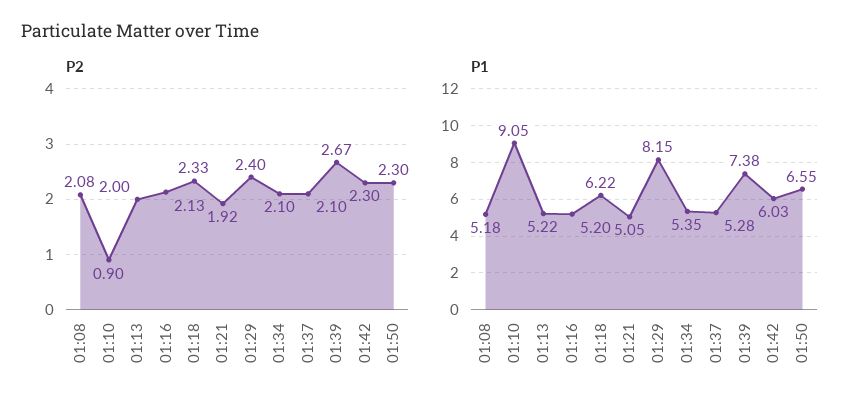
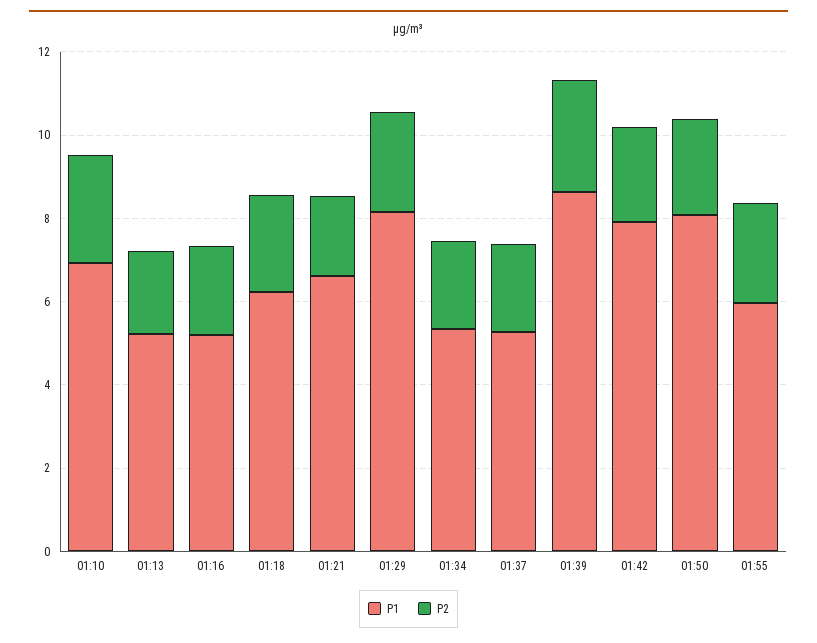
P2, 01:08: 2.08 -> none
P2, 01:10: 0.9 -> 2.5
P1, 01:08: 5.18 -> none
P1, 01:10: 9.05 -> 7
P1, 01:21: 5.05 -> 6.5
P1, 01:39: 7.38 -> 8.5
P1, 01:42: 6.03 -> 8
P1, 01:50: 6.55 -> 8
P1, 01:55: none -> 6
P2, 01:55: none -> 2.5

